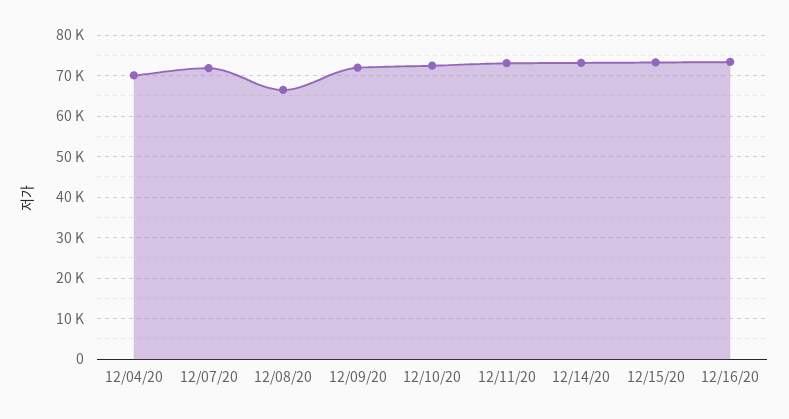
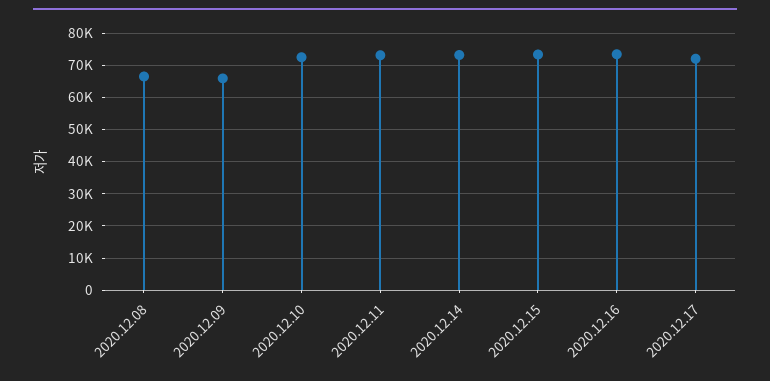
12/04/20: 70000 -> none
12/07/20: 72000 -> none
12/09/20: 72000 -> 66000
2020.12.17: none -> 72000

